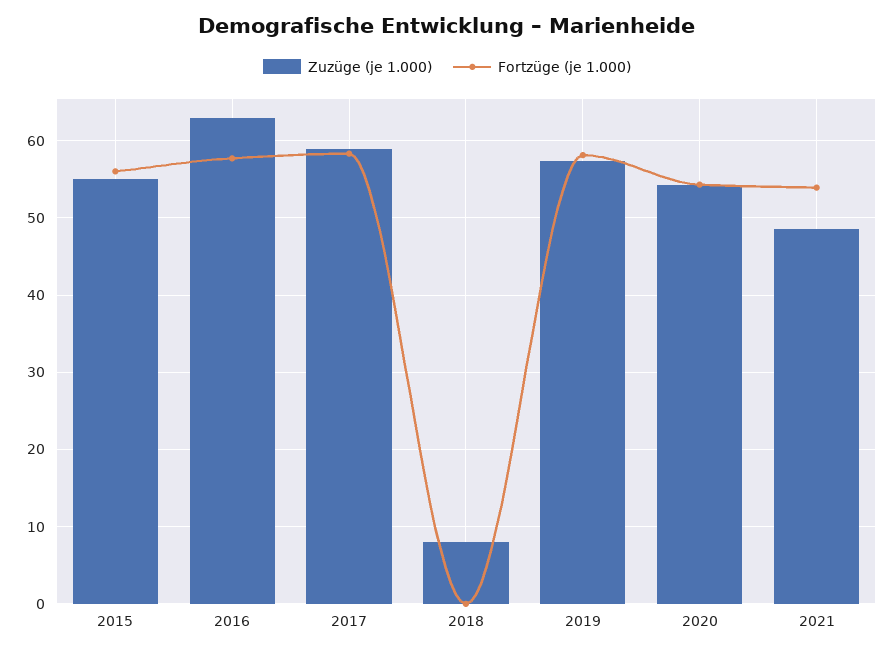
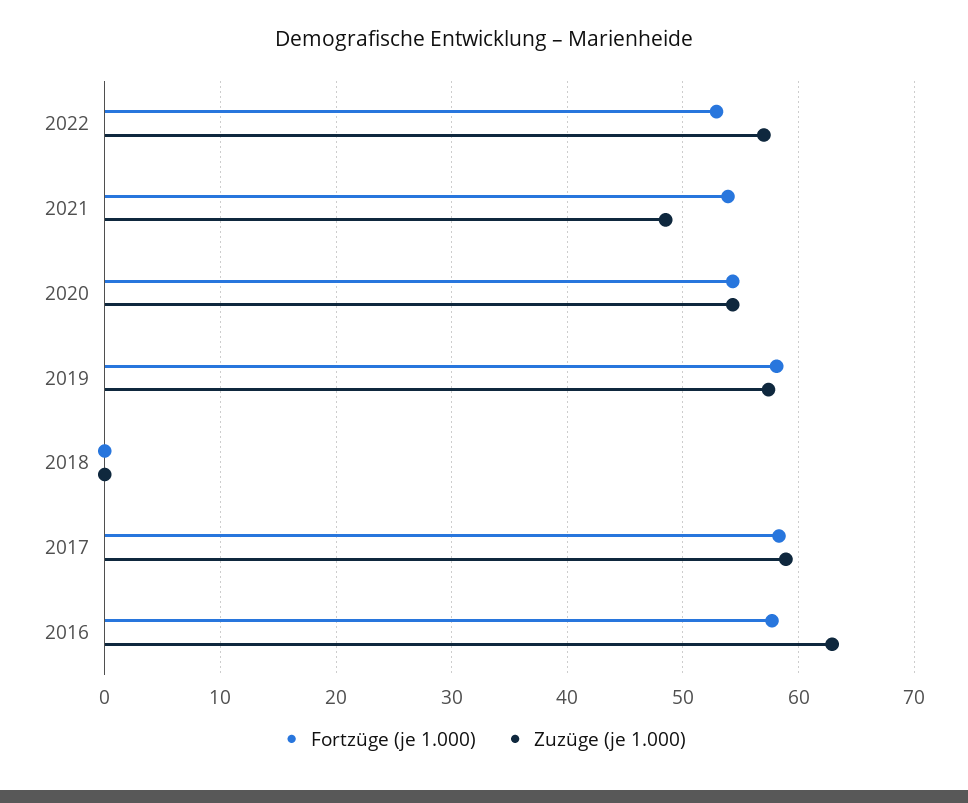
Zuzüge (je 1.000), 2015: 55 -> none
Fortzüge (je 1.000), 2015: 56 -> none
Zuzüge (je 1.000), 2018: 8 -> 0
Fortzüge (je 1.000), 2022: none -> 53
Zuzüge (je 1.000), 2022: none -> 57

